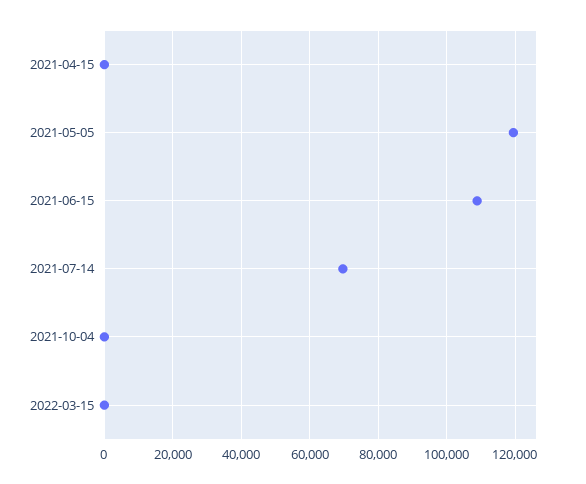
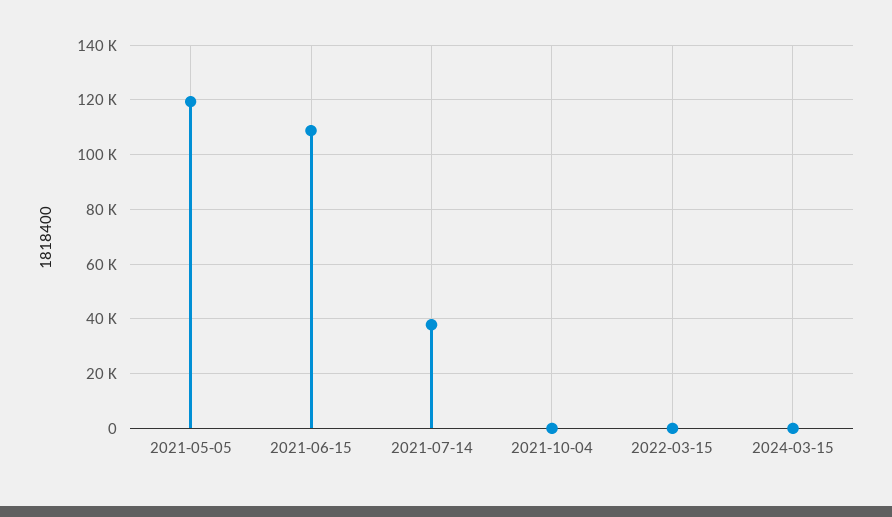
2021-04-15: 0 -> none
2021-07-14: 70000 -> 37500
2024-03-15: none -> 0

